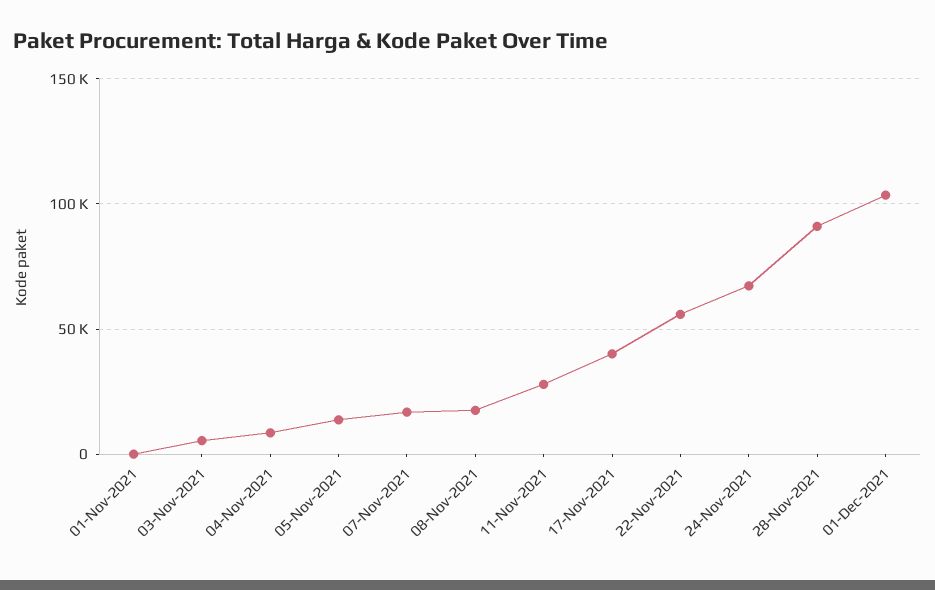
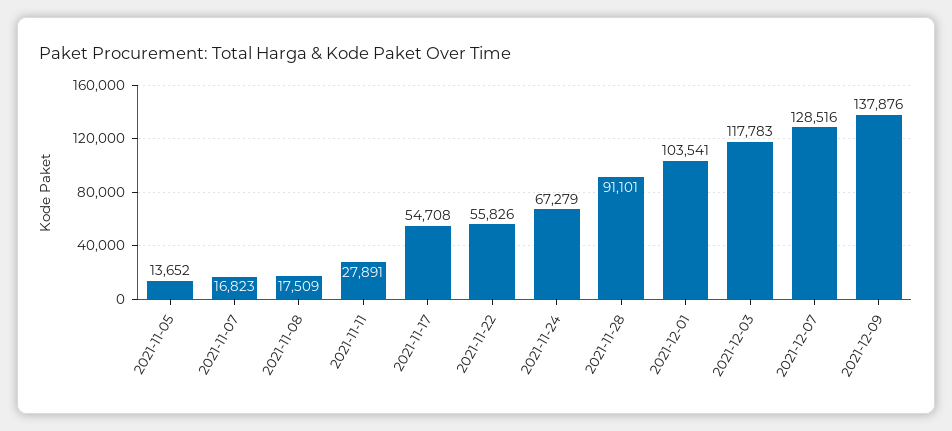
01-Nov-2021: 0 -> none
03-Nov-2021: 5000 -> none
04-Nov-2021: 10000 -> none
17-Nov-2021: 40000 -> 54708
2021-12-03: none -> 117783
2021-12-07: none -> 128516
2021-12-09: none -> 137876

